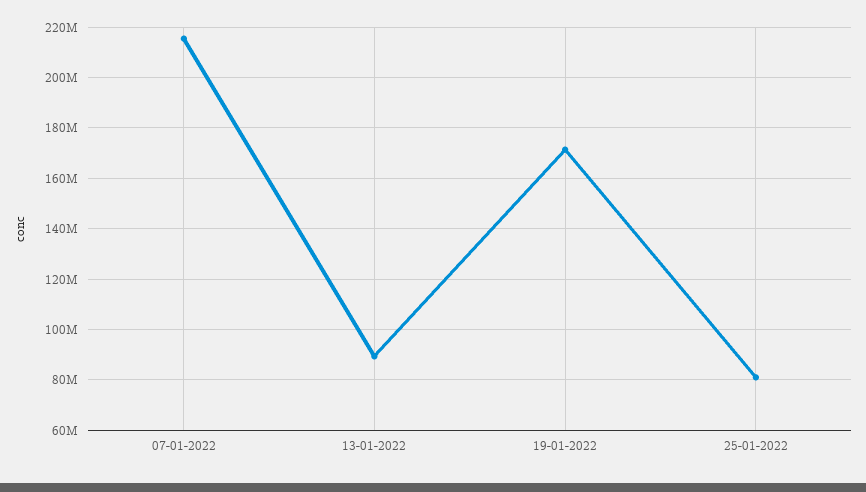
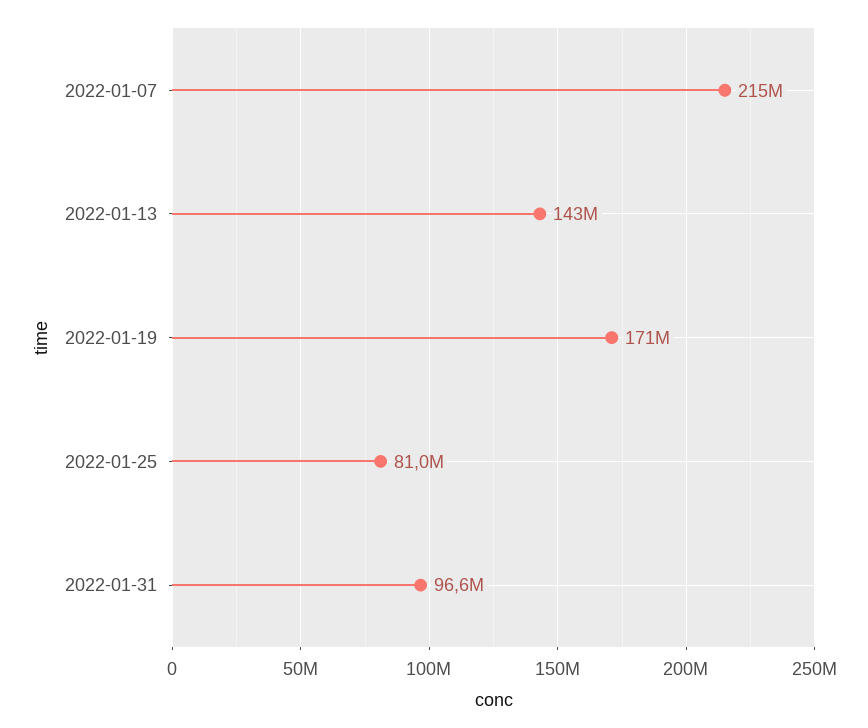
13-01-2022: 90000000 -> 143000000
2022-01-31: none -> 96600000

